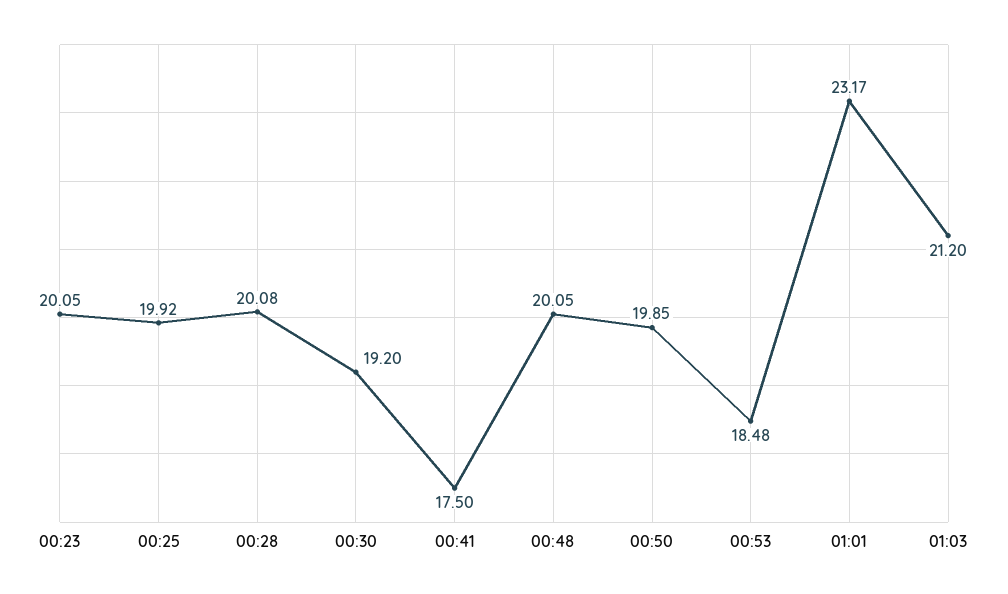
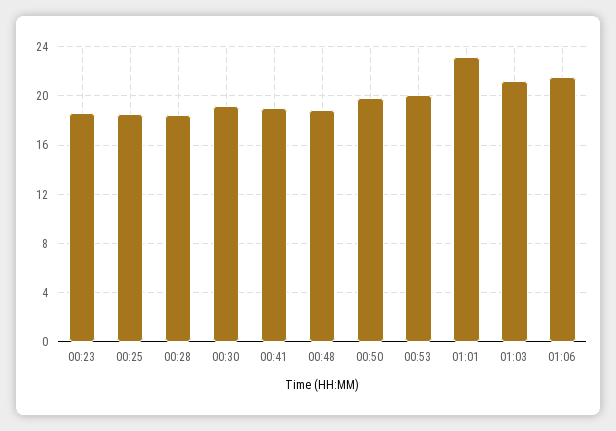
00:23: 20.05 -> 18.5
00:25: 19.92 -> 18.5
00:28: 20.08 -> 18.5
00:41: 17.5 -> 19
00:48: 20.05 -> 19
00:53: 18.48 -> 20
01:06: none -> 21.5

